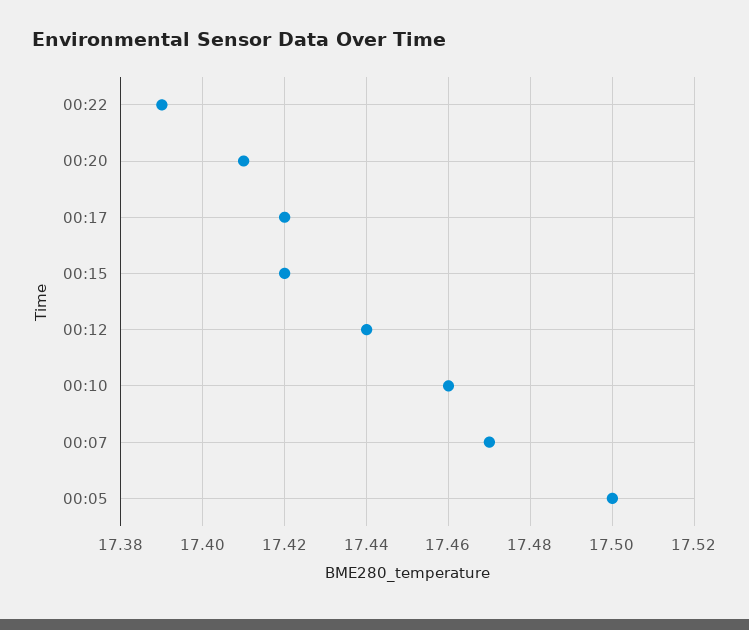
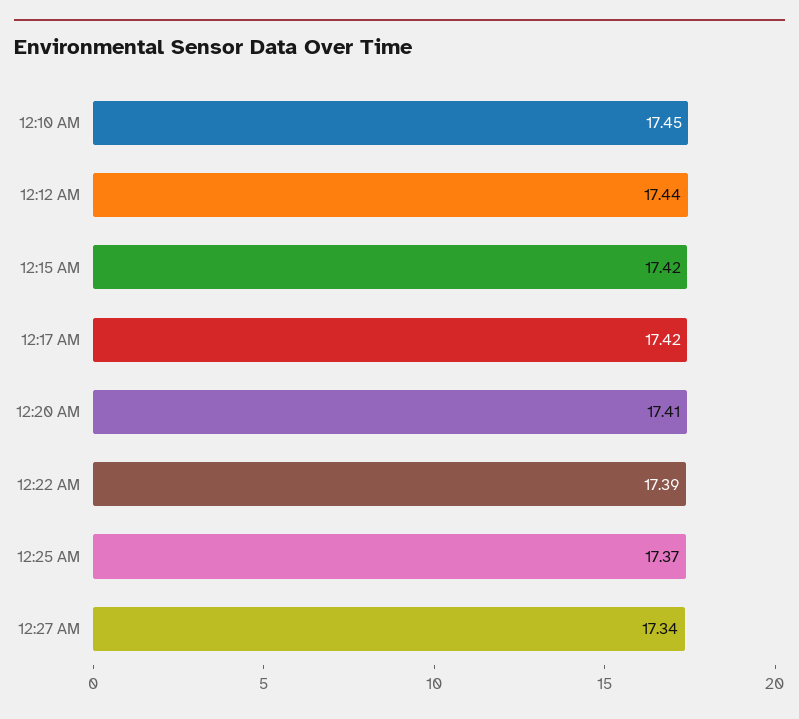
00:10: 17.46 -> 17.45
00:07: 17.47 -> none
00:05: 17.5 -> none
12:25 AM: none -> 17.37
12:27 AM: none -> 17.34

